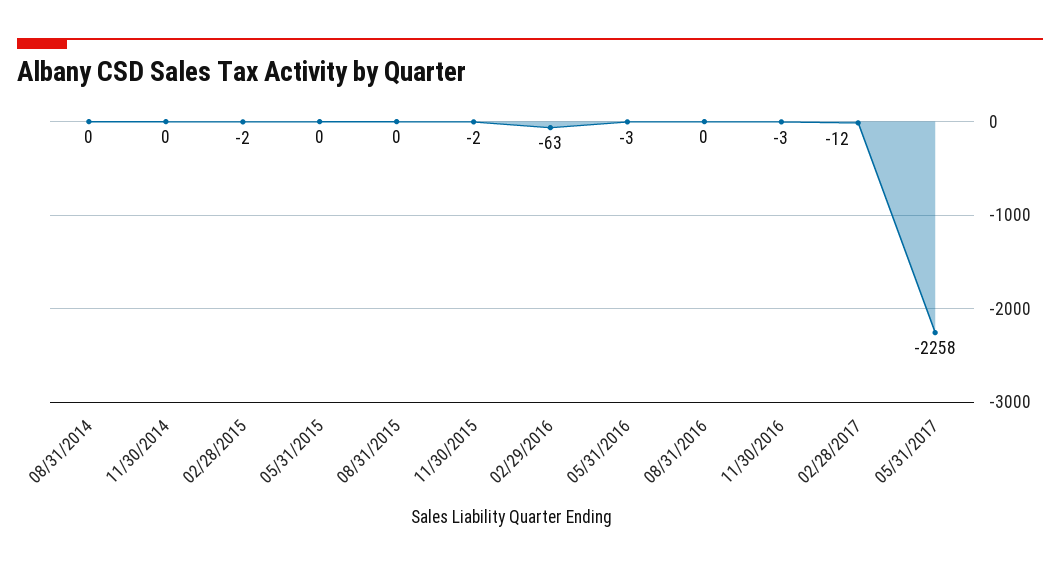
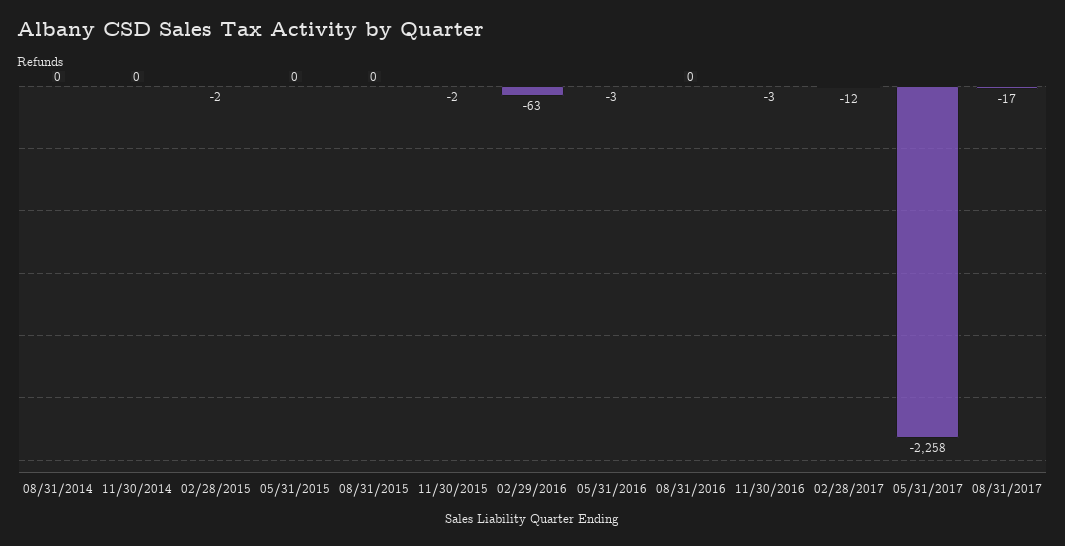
08/31/2017: none -> -17

